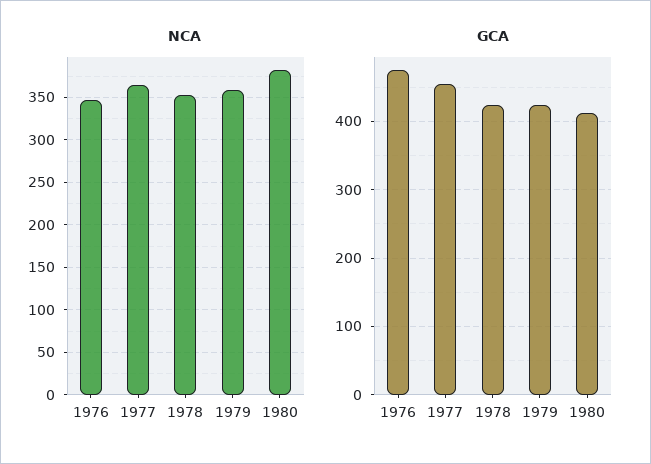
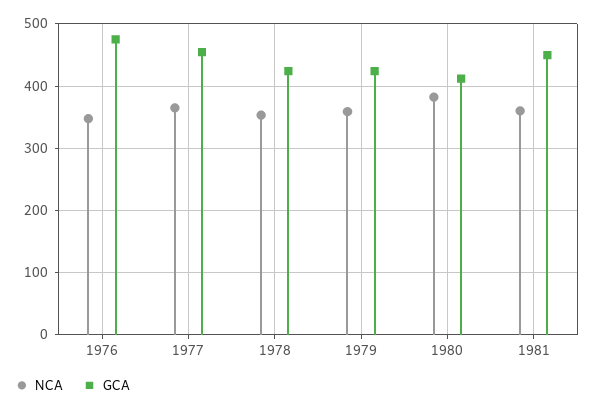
NCA, 1981: none -> 360
GCA, 1981: none -> 450

